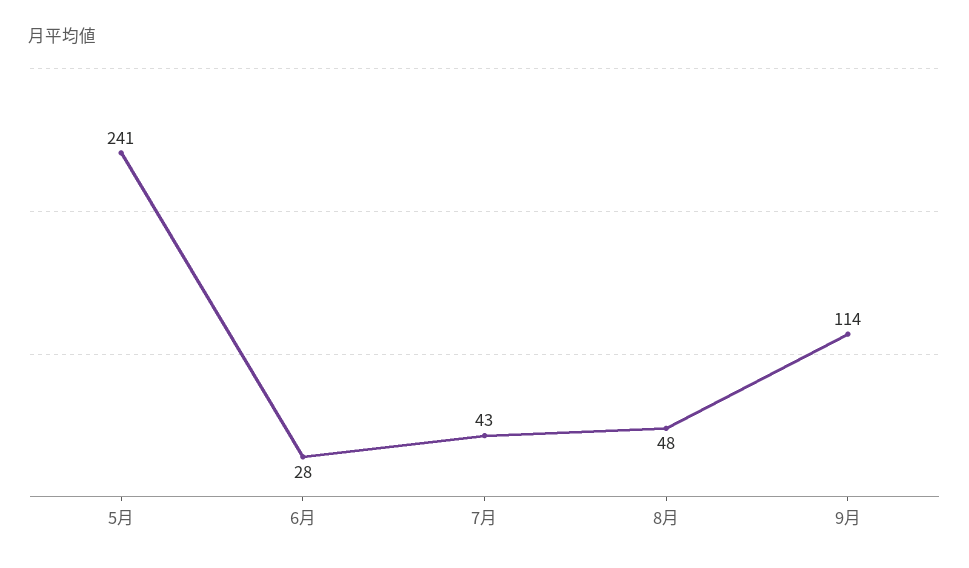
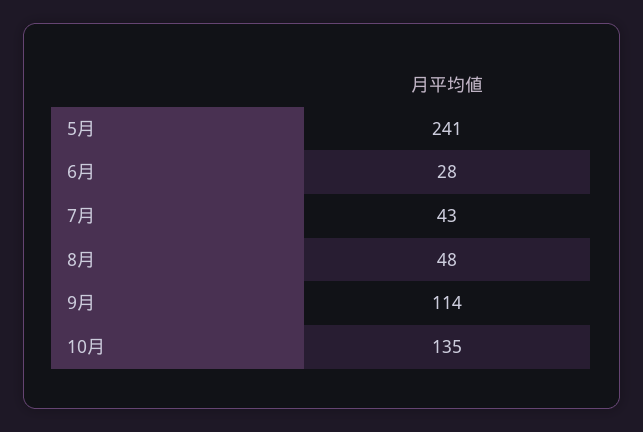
10月: none -> 135

